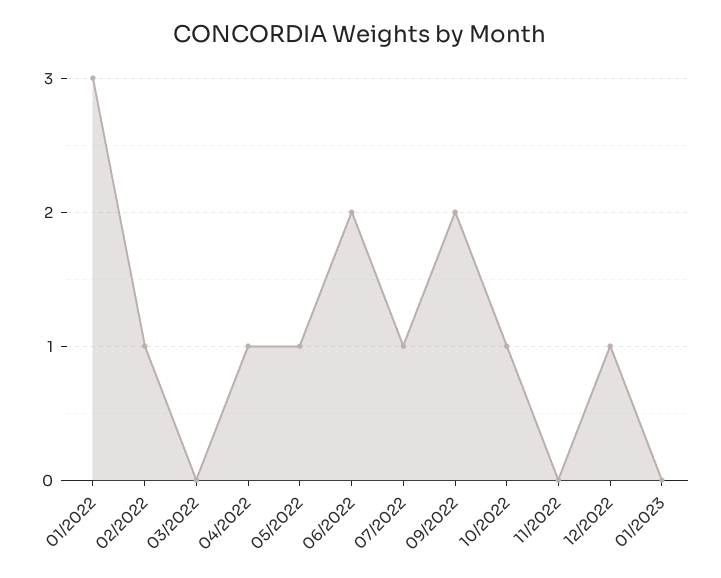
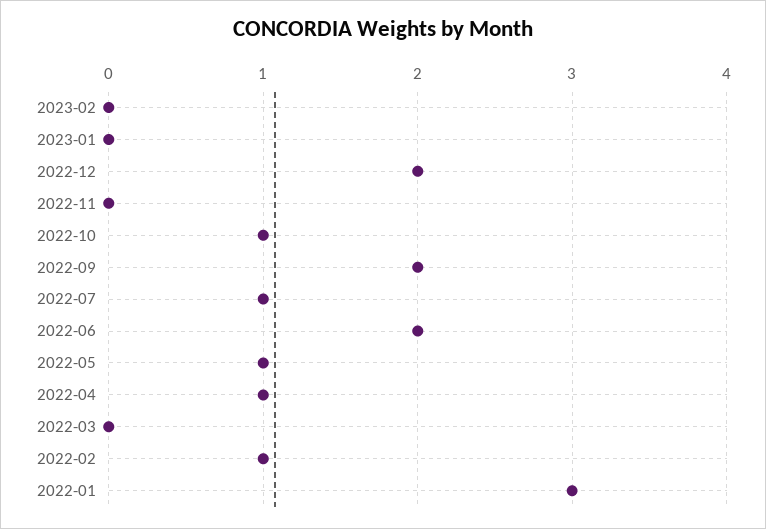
12/2022: 1 -> 2
2023-02: none -> 0

